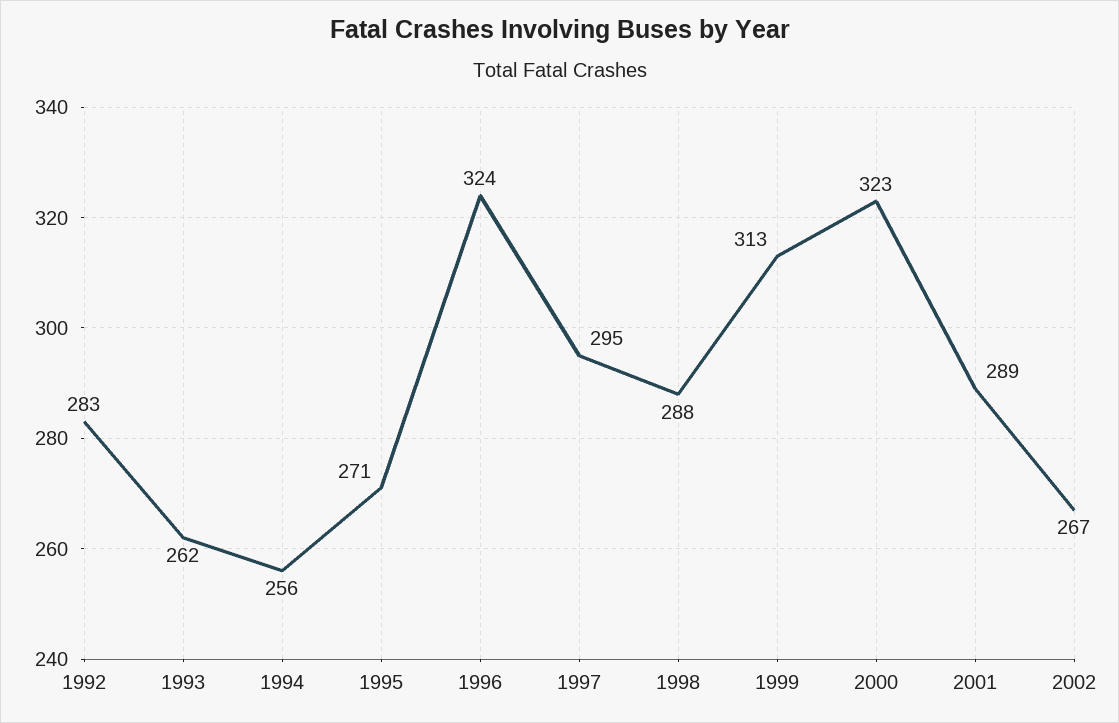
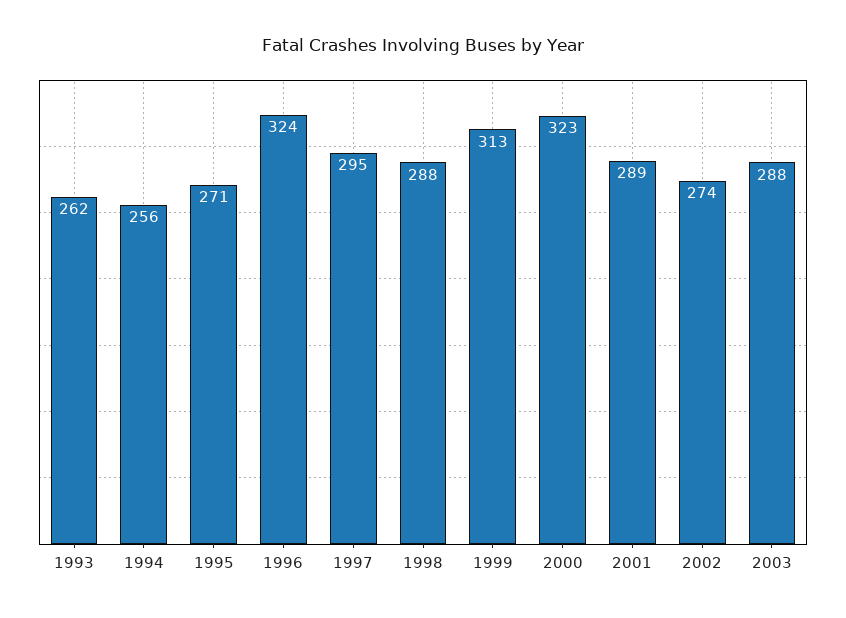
1992: 283 -> none
2002: 267 -> 274
2003: none -> 288

